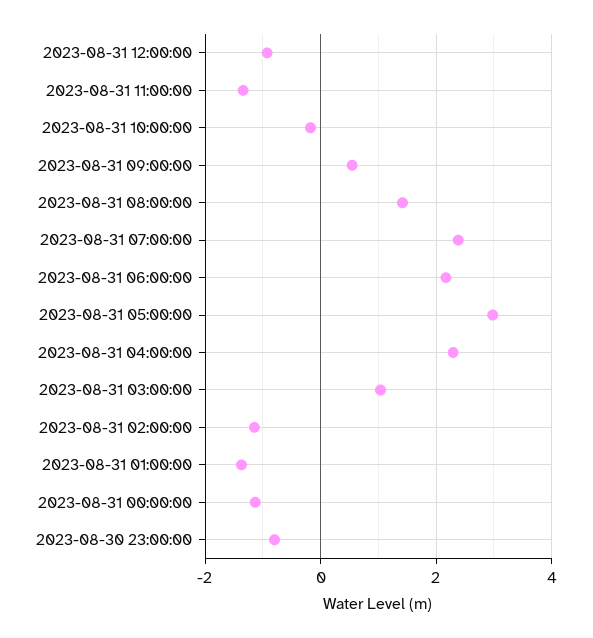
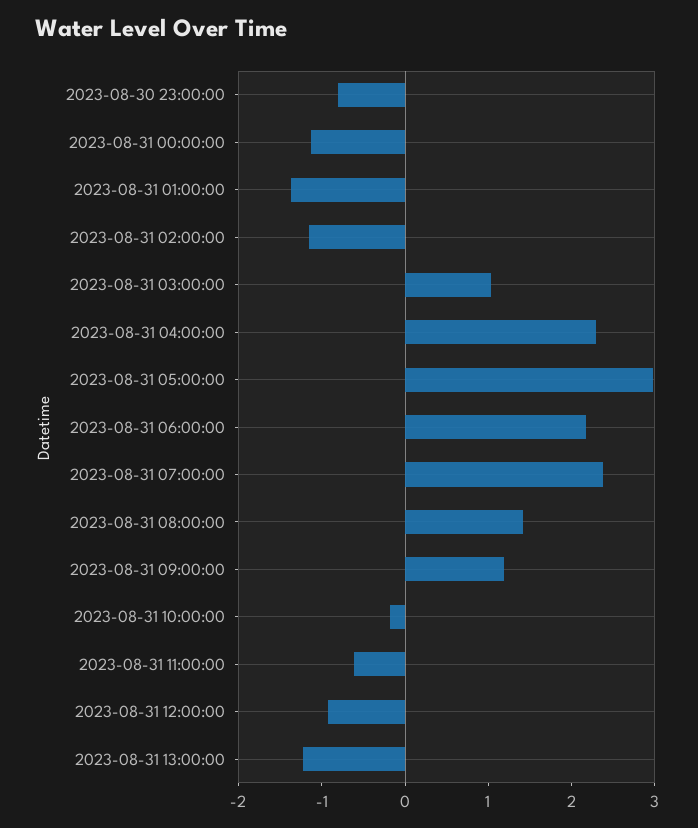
2023-08-31 11:00:00: -1.4 -> -0.6
2023-08-31 09:00:00: 0.6 -> 1.2
2023-08-31 13:00:00: none -> -1.2

